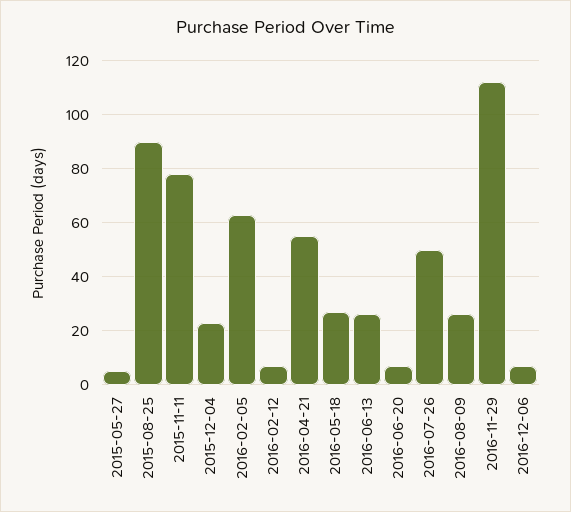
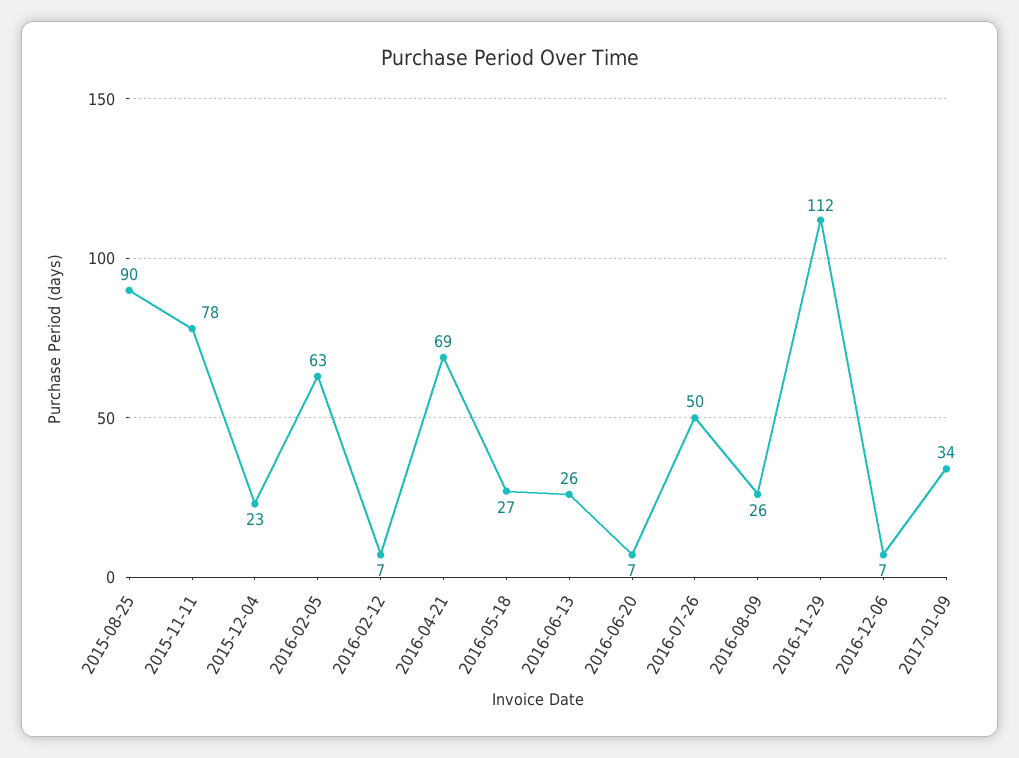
2015-05-27: 5 -> none
2016-04-21: 55 -> 69
2017-01-09: none -> 34

